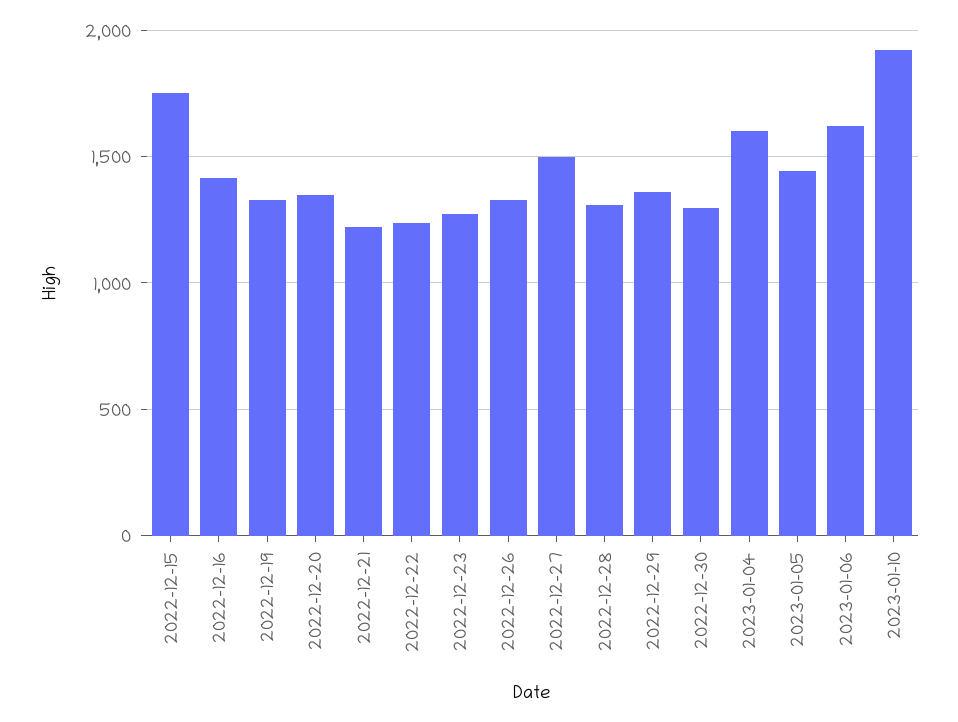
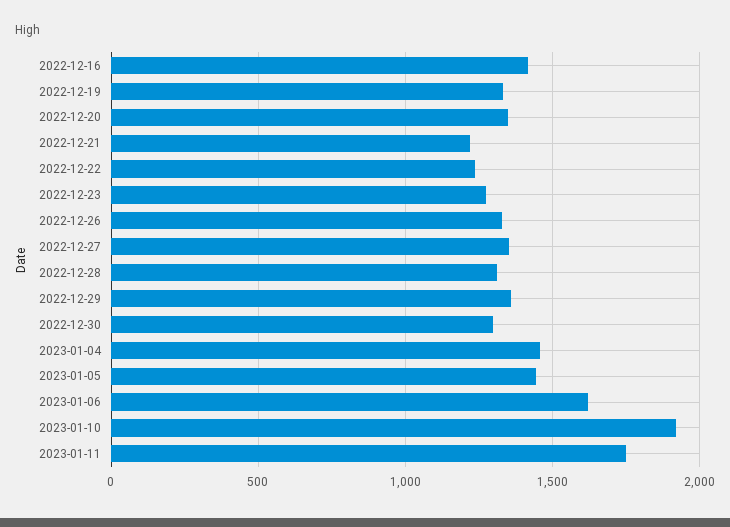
2022-12-15: 1750 -> none
2022-12-27: 1500 -> 1350
2023-01-04: 1600 -> 1450
2023-01-11: none -> 1750

